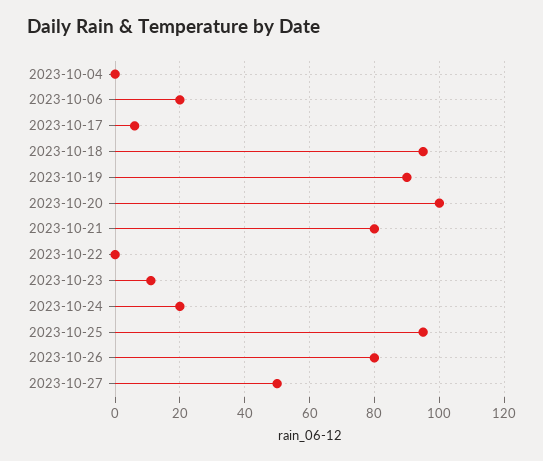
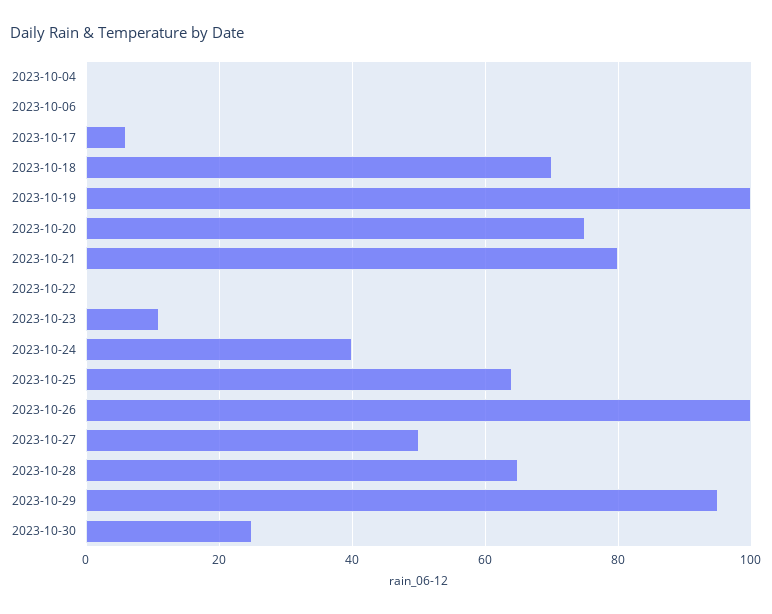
2023-10-06: 20 -> 0
2023-10-18: 95 -> 70
2023-10-19: 90 -> 100
2023-10-20: 100 -> 75
2023-10-24: 20 -> 40
2023-10-25: 95 -> 65
2023-10-26: 80 -> 100
2023-10-28: none -> 65
2023-10-29: none -> 95
2023-10-30: none -> 25

